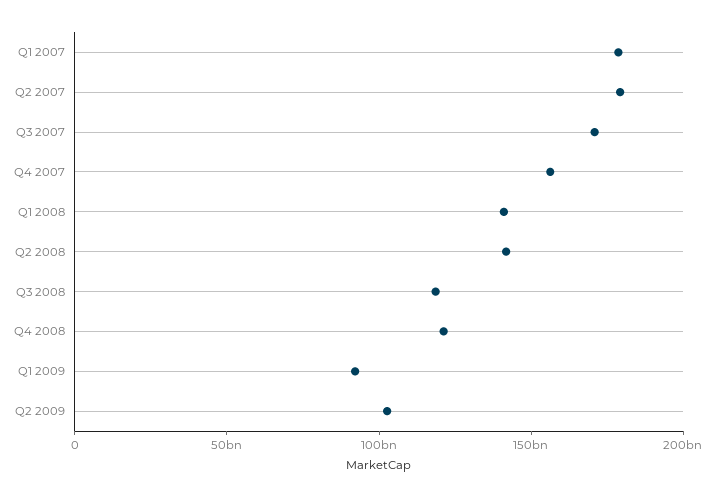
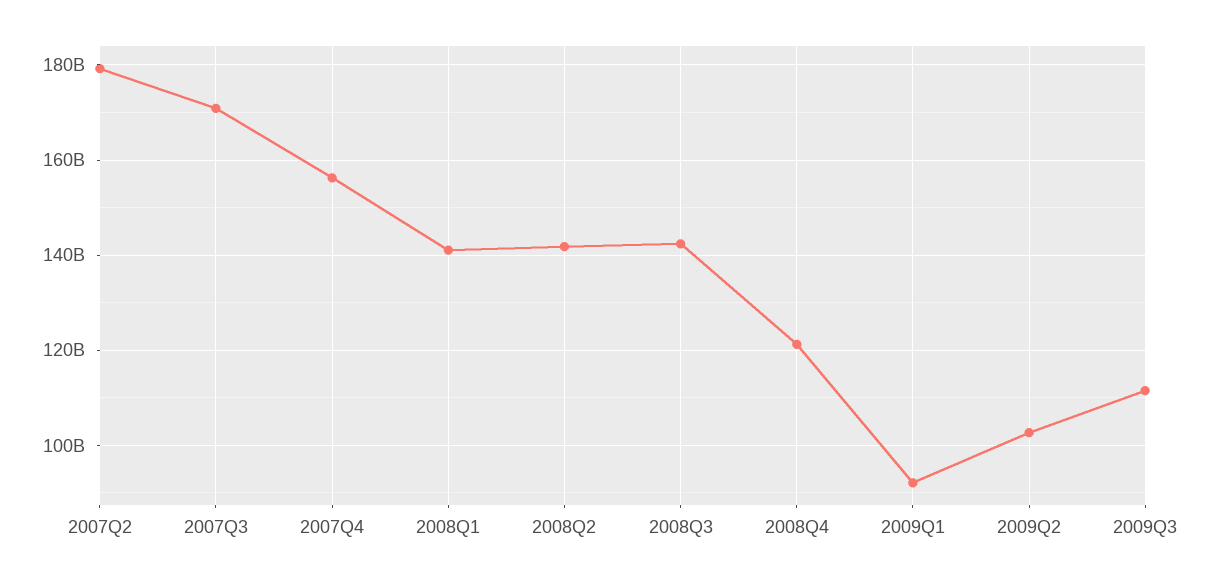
Q1 2007: 180000000000 -> none
Q3 2008: 120000000000 -> 142000000000
2009Q3: none -> 112000000000

